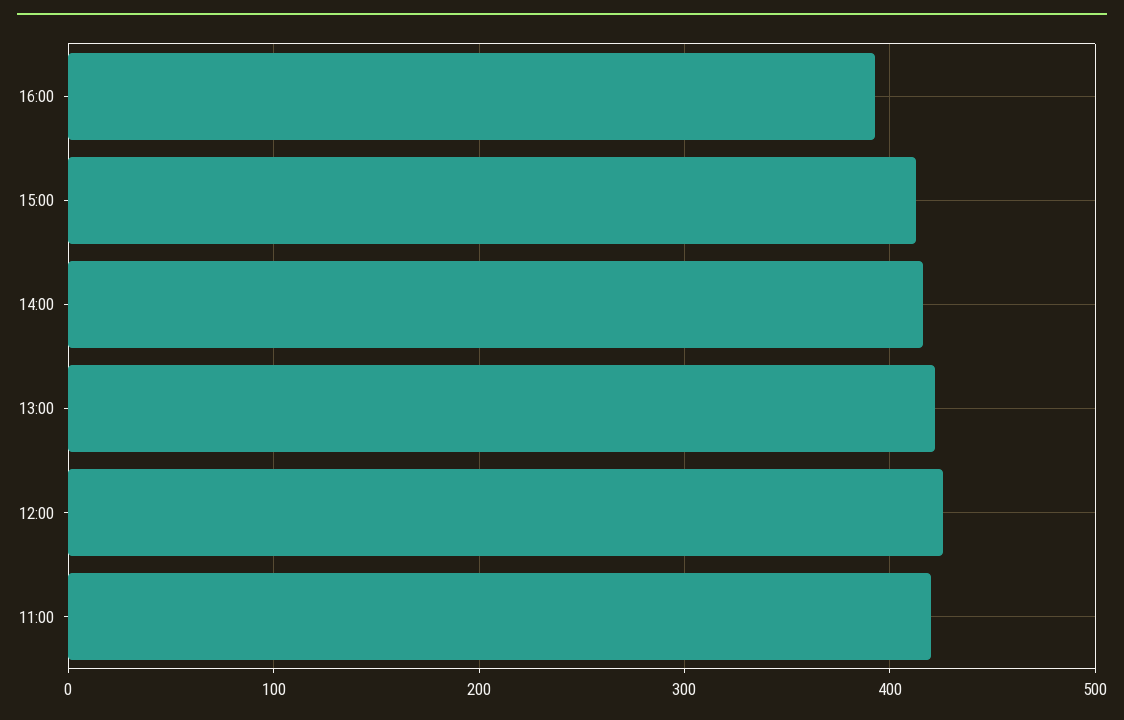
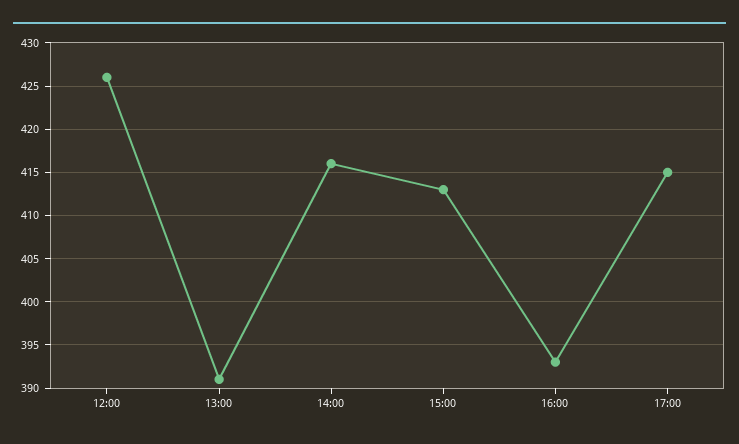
13:00: 420 -> 391
11:00: 420 -> none
17:00: none -> 415

